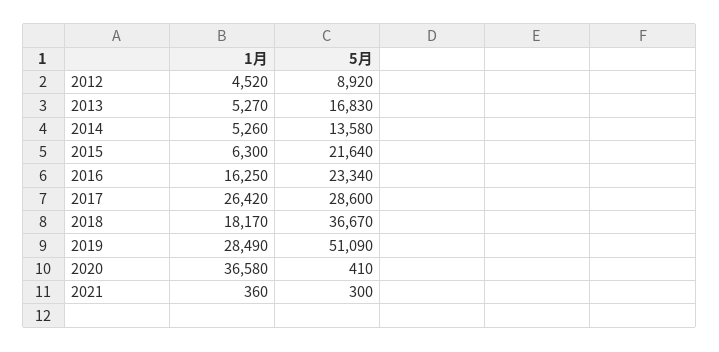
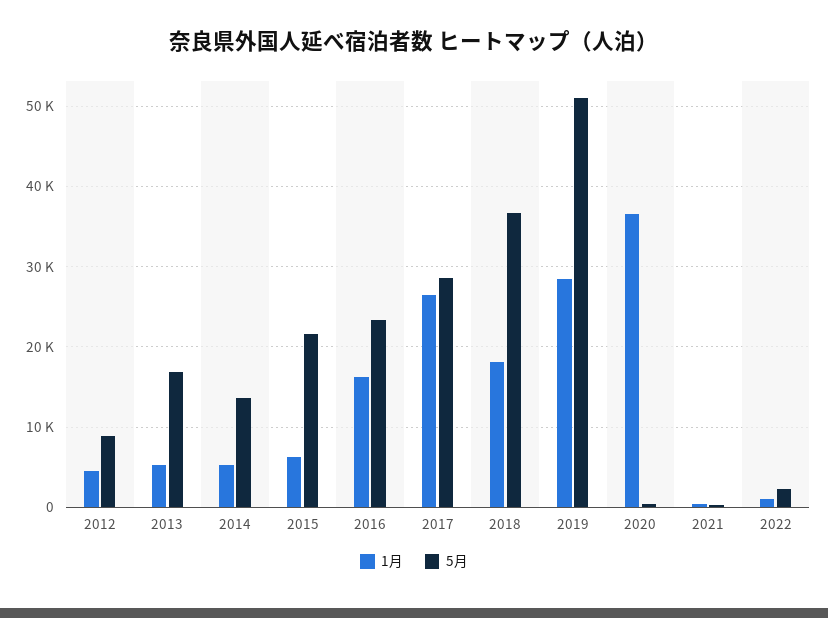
1月, 2022: none -> 1000
5月, 2022: none -> 2000

